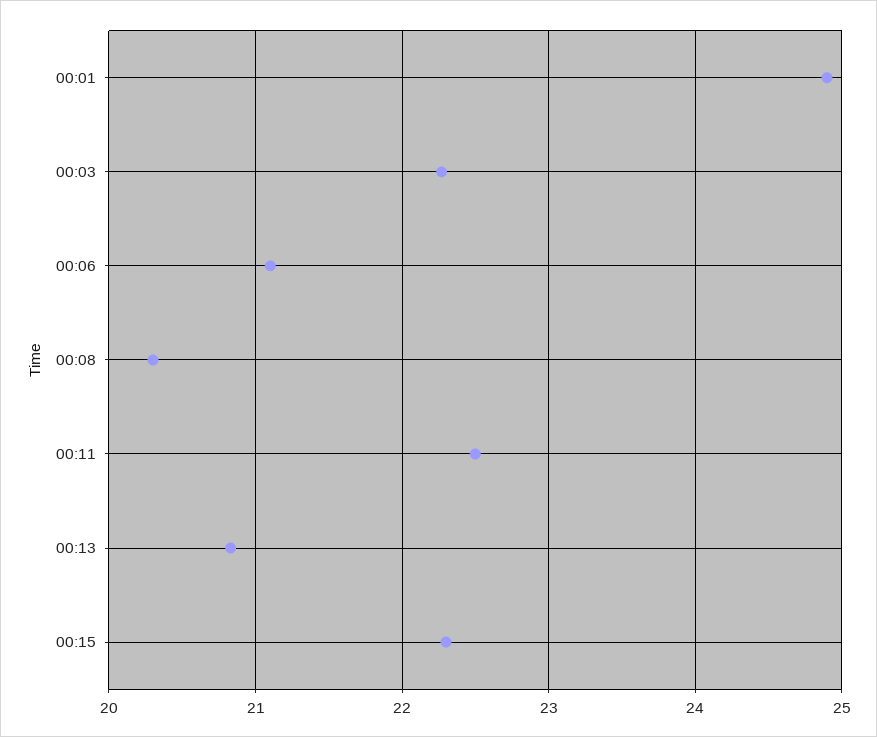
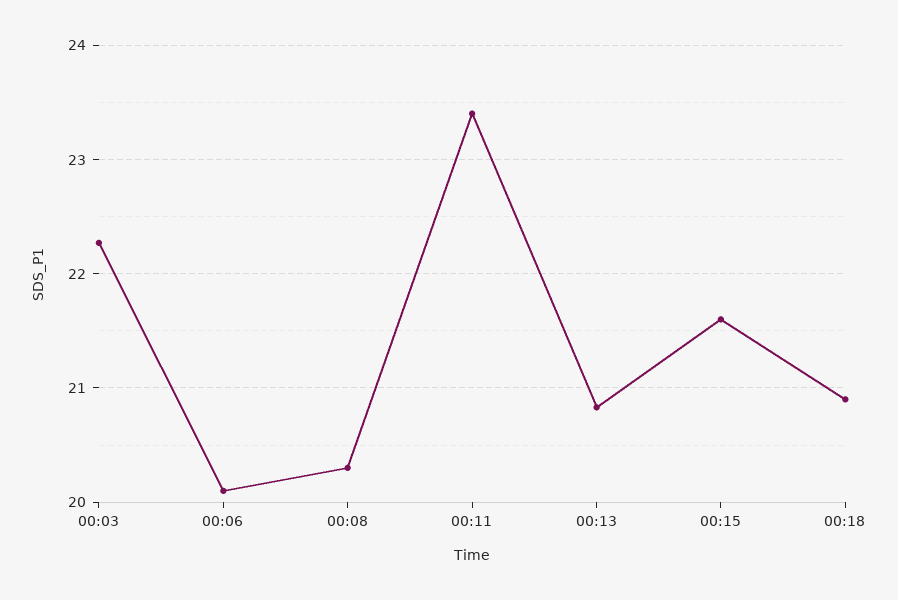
00:01: 24.9 -> none
00:06: 21.1 -> 20.1
00:11: 22.5 -> 23.4
00:15: 22.3 -> 21.6
00:18: none -> 20.9

